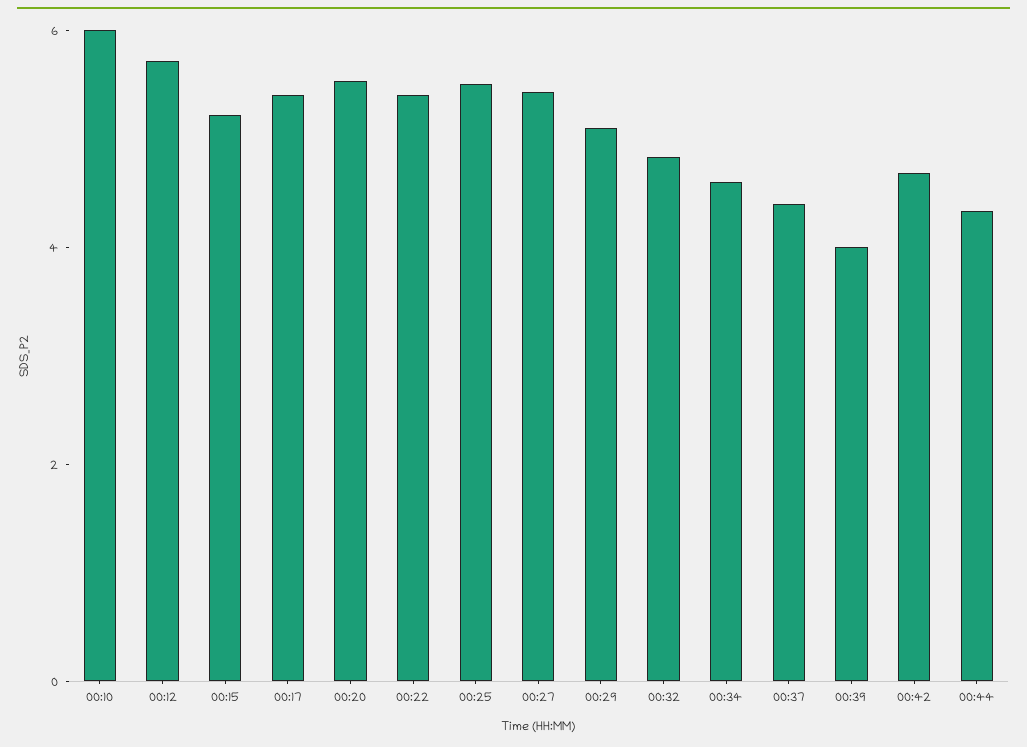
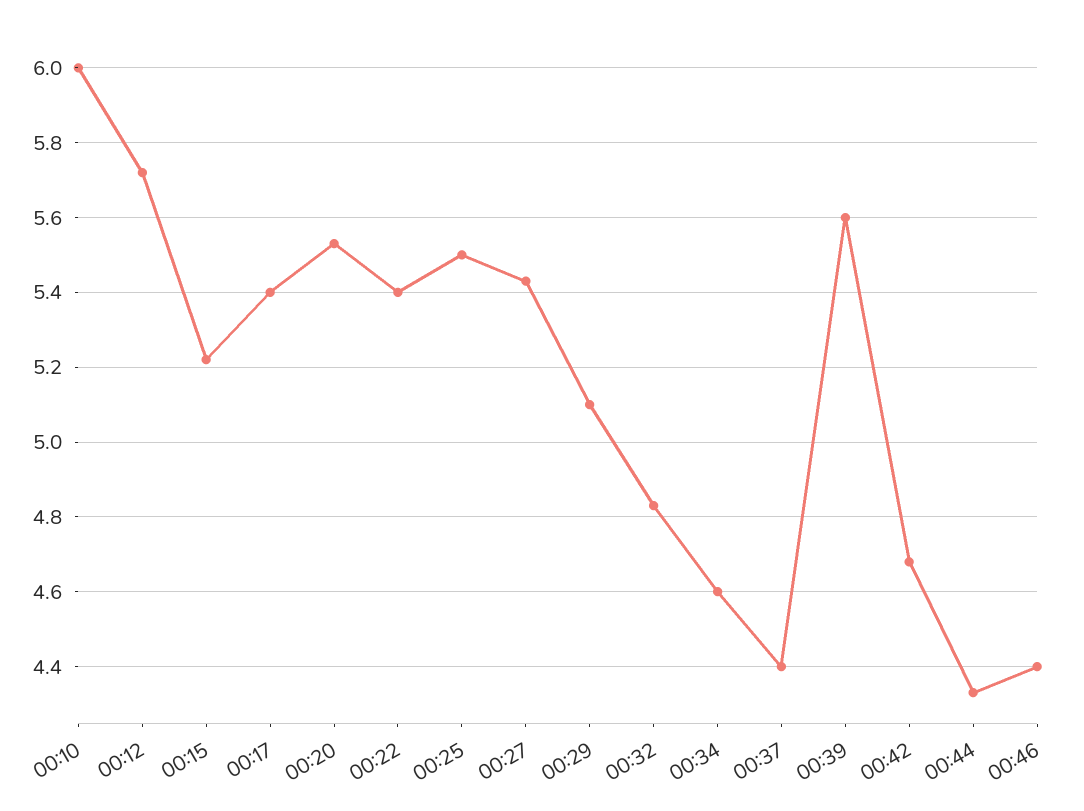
00:39: 4 -> 5.6
00:46: none -> 4.4

